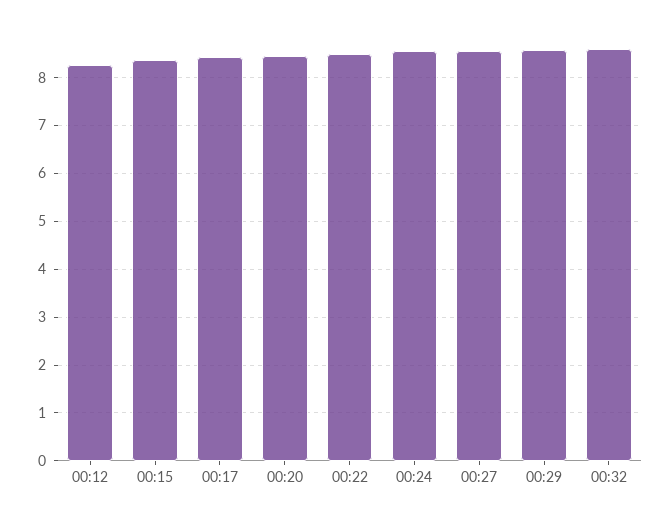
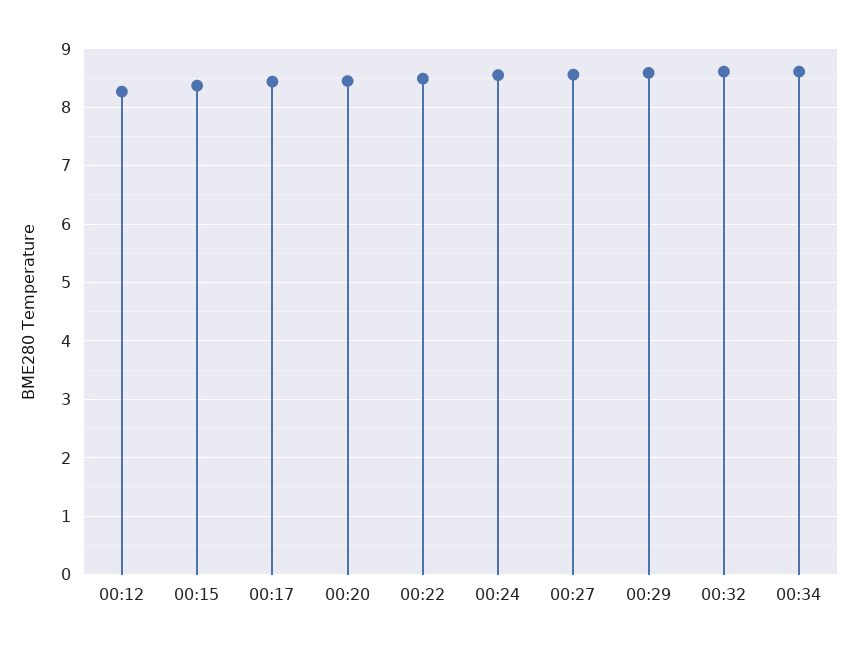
00:34: none -> 8.6

